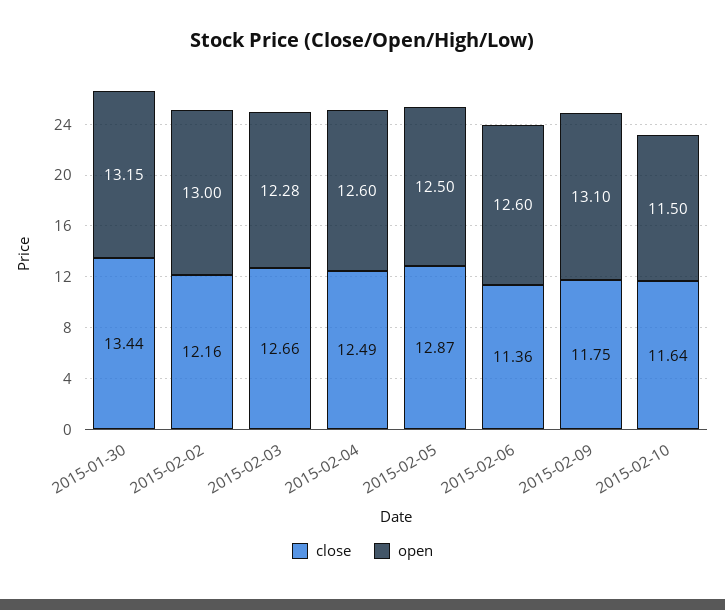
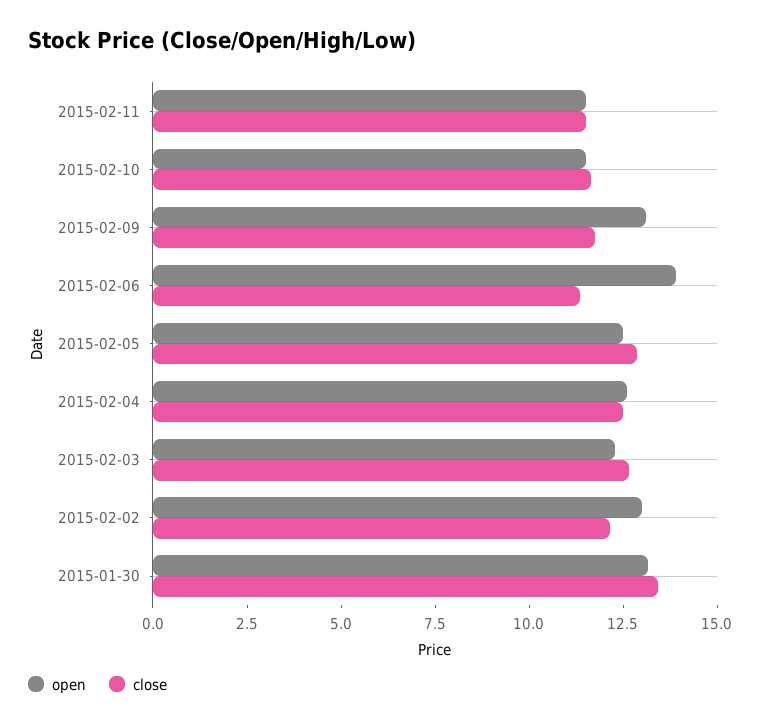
open, 2015-02-06: 12.6 -> 14
open, 2015-02-11: none -> 11.5
close, 2015-02-11: none -> 11.5

